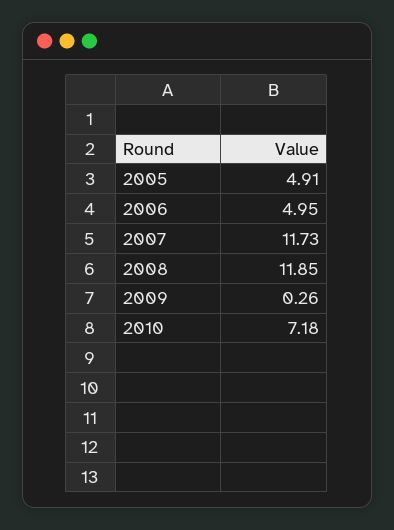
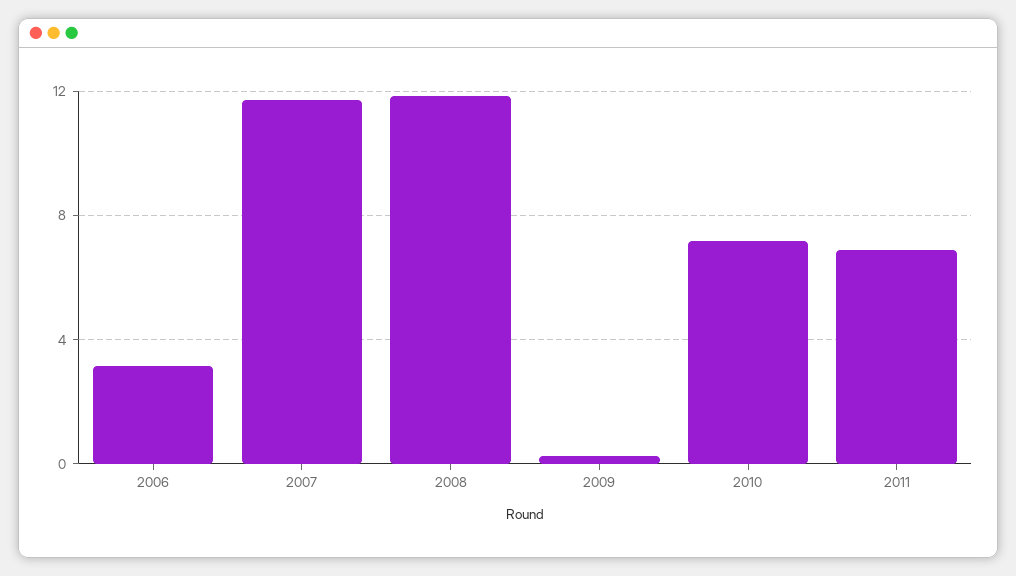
2005: 4.91 -> none
2006: 4.95 -> 3
2011: none -> 7

